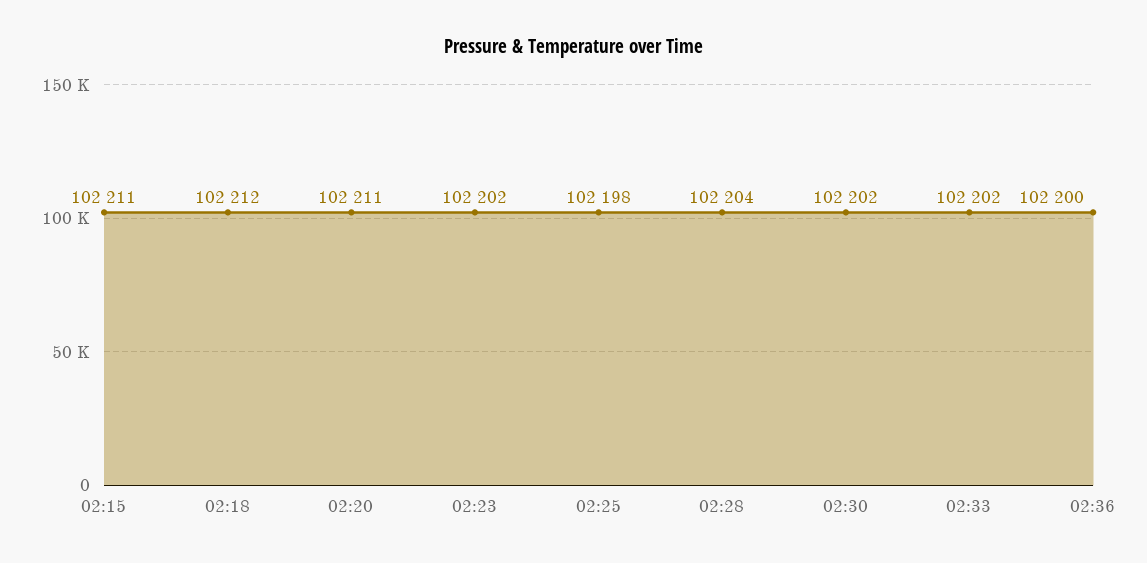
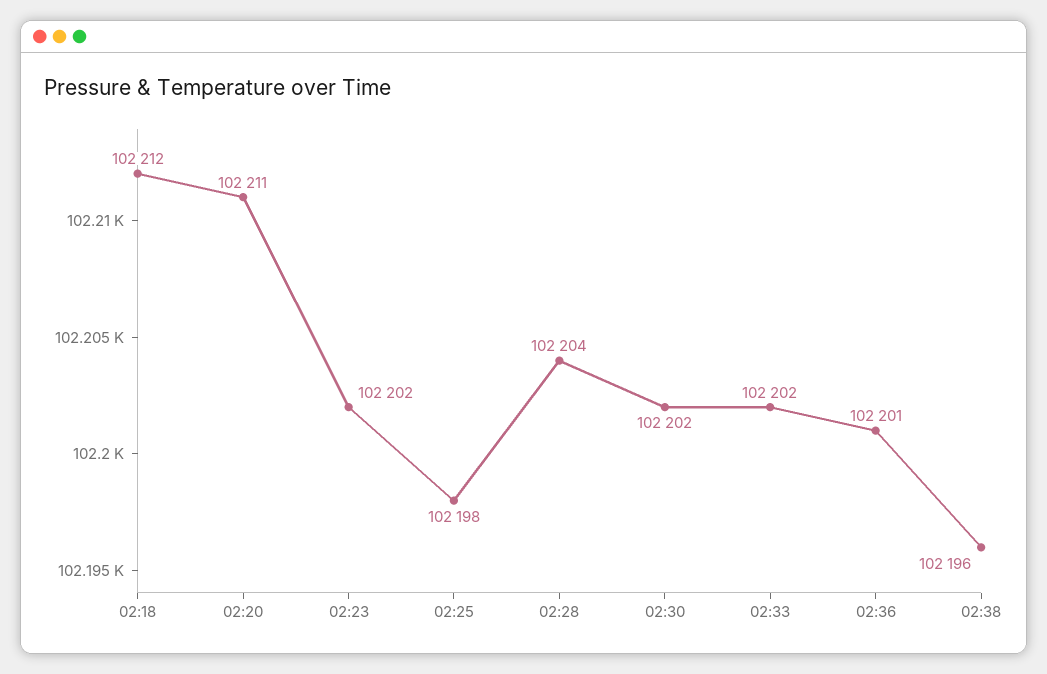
02:15: 102211 -> none
02:36: 102200 -> 102201
02:38: none -> 102196

